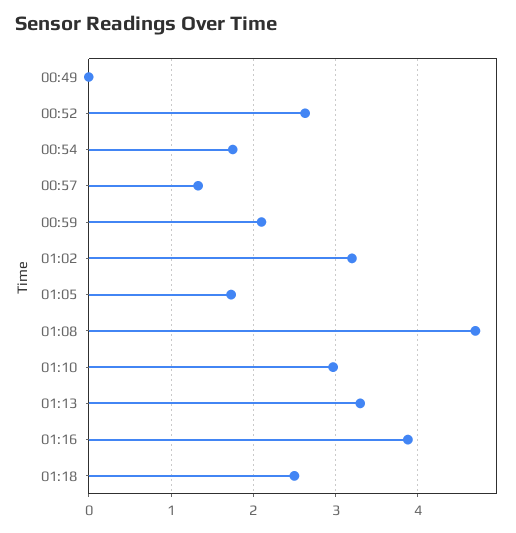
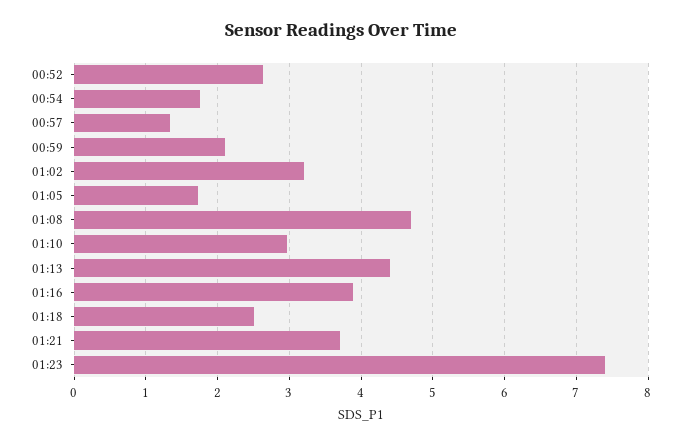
00:49: 0 -> none
01:13: 3.3 -> 4.4
01:21: none -> 3.7
01:23: none -> 7.4

